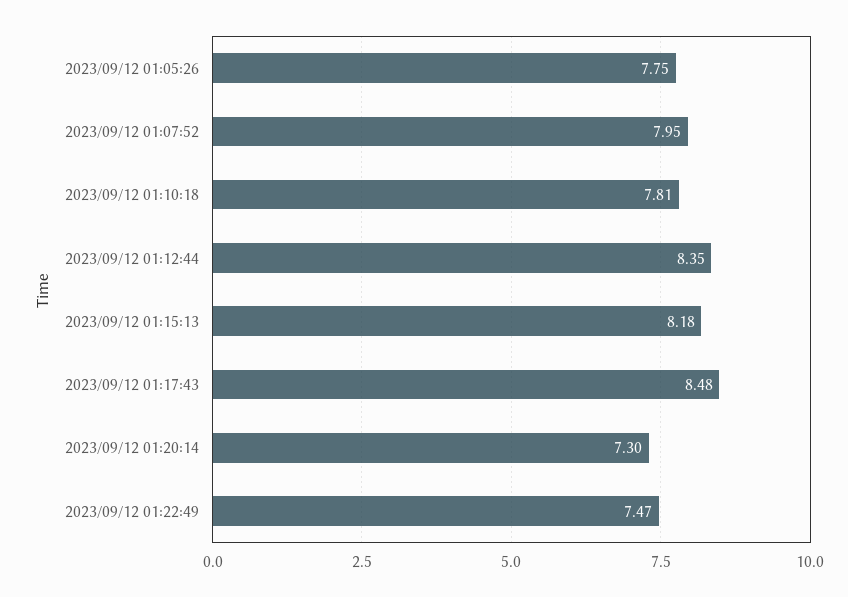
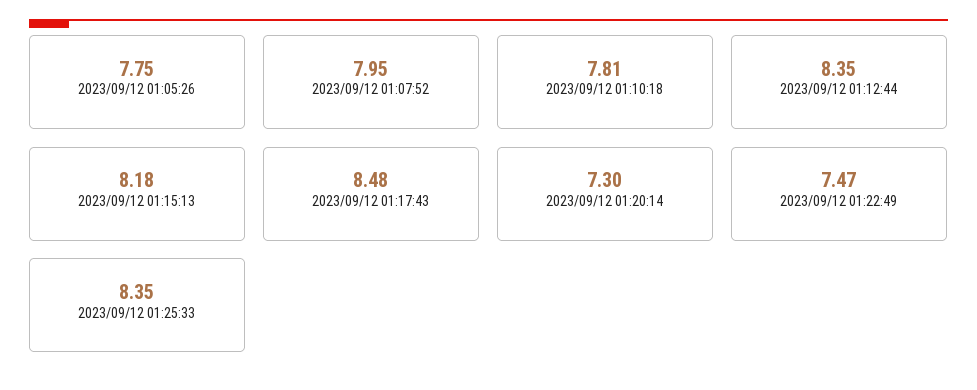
2023/09/12 01:25:33: none -> 8.35

